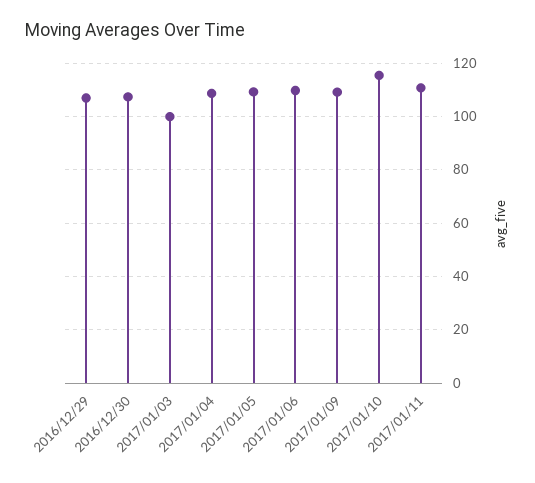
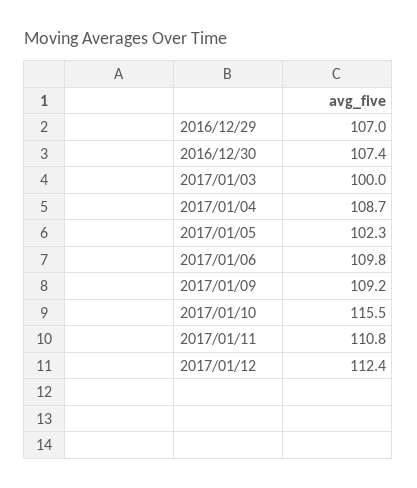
2017/01/05: 110 -> 102.3
2017/01/12: none -> 112.4

